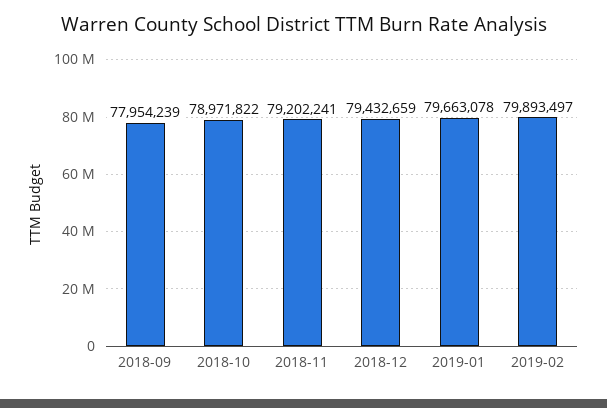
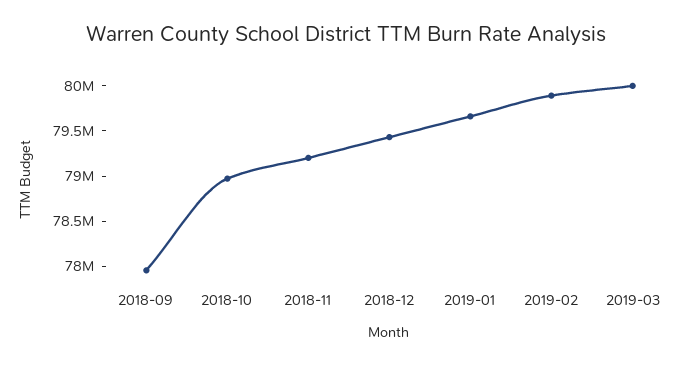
2019-03: none -> 80000000

